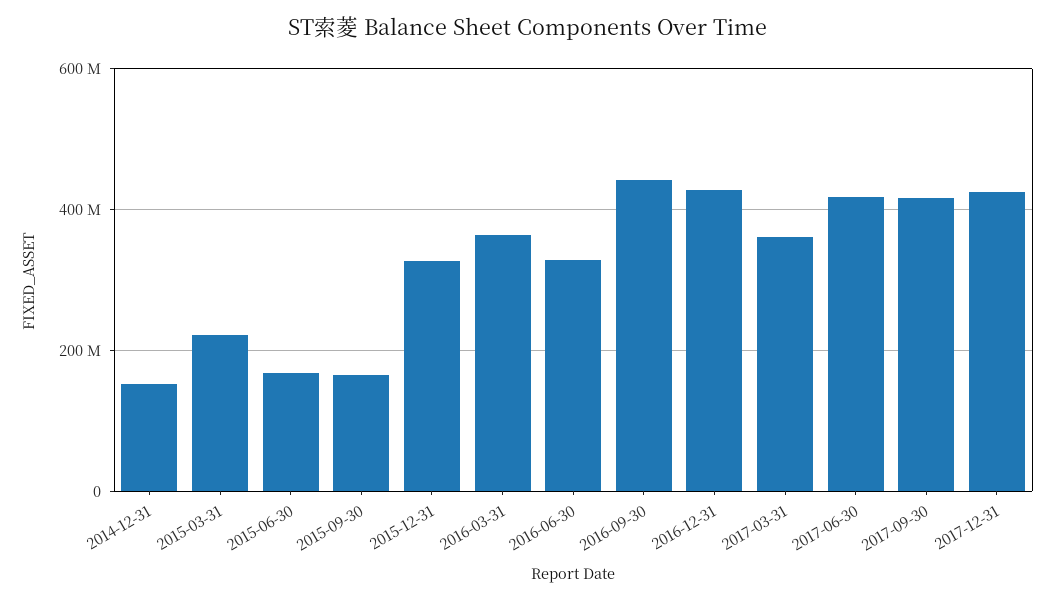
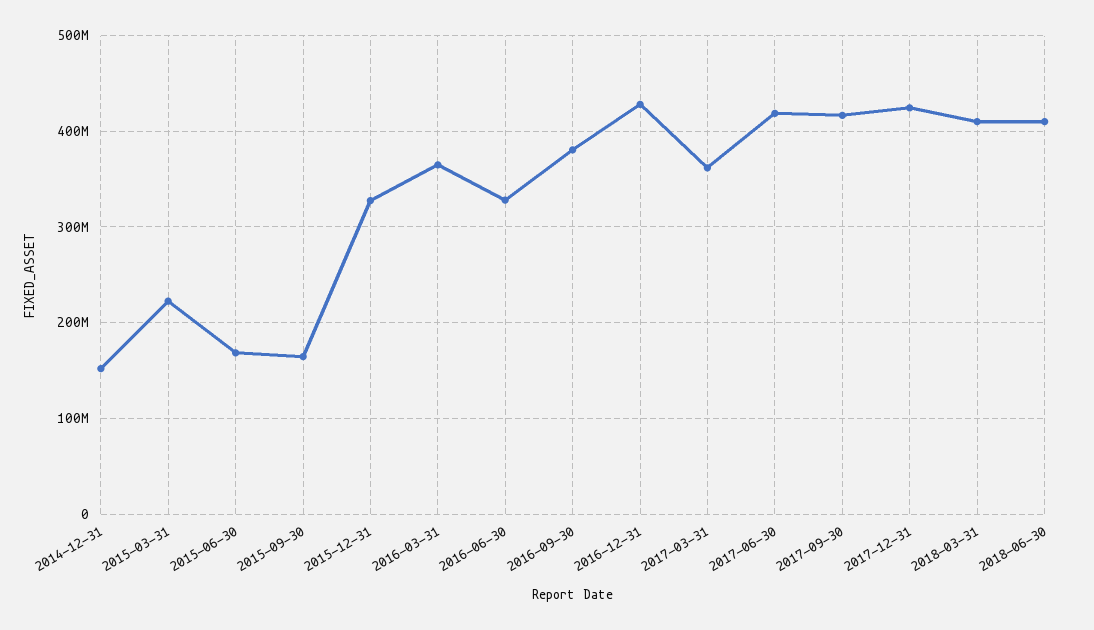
2016-09-30: 440000000 -> 380000000
2018-03-31: none -> 410000000
2018-06-30: none -> 410000000

